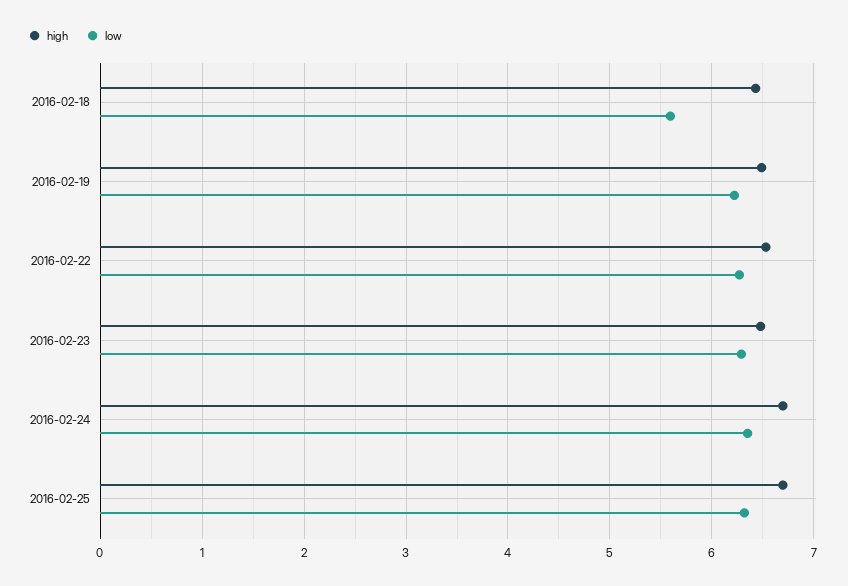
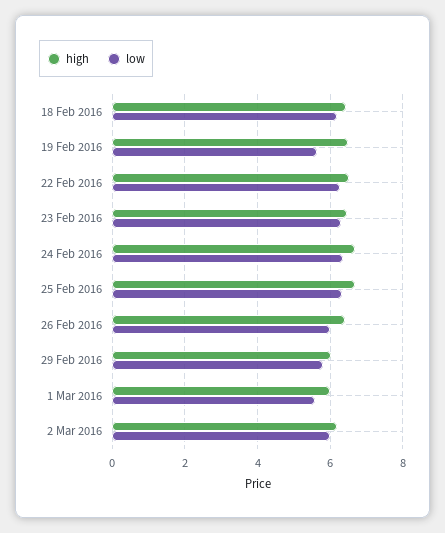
low, 2016-02-18: 5.6 -> 6.2
low, 2016-02-19: 6.2 -> 5.6
high, 26 Feb 2016: none -> 6.4
low, 26 Feb 2016: none -> 6
high, 29 Feb 2016: none -> 6
low, 29 Feb 2016: none -> 5.8
high, 1 Mar 2016: none -> 6
low, 1 Mar 2016: none -> 5.6
high, 2 Mar 2016: none -> 6.2
low, 2 Mar 2016: none -> 6

